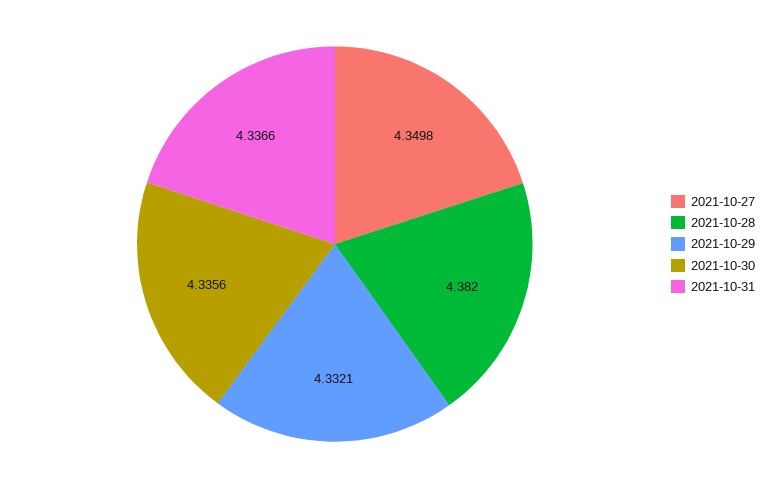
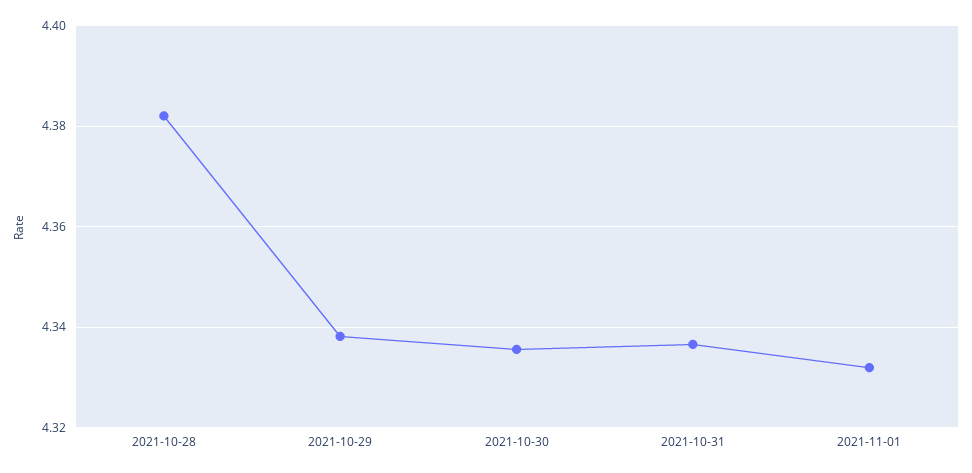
2021-10-27: 4.3498 -> none
2021-10-29: 4.3321 -> 4.338
2021-11-01: none -> 4.332

